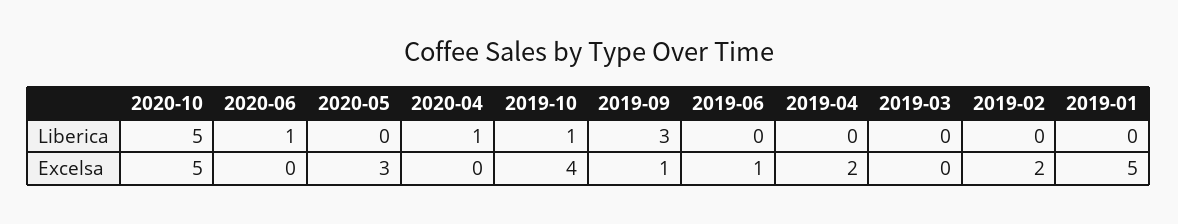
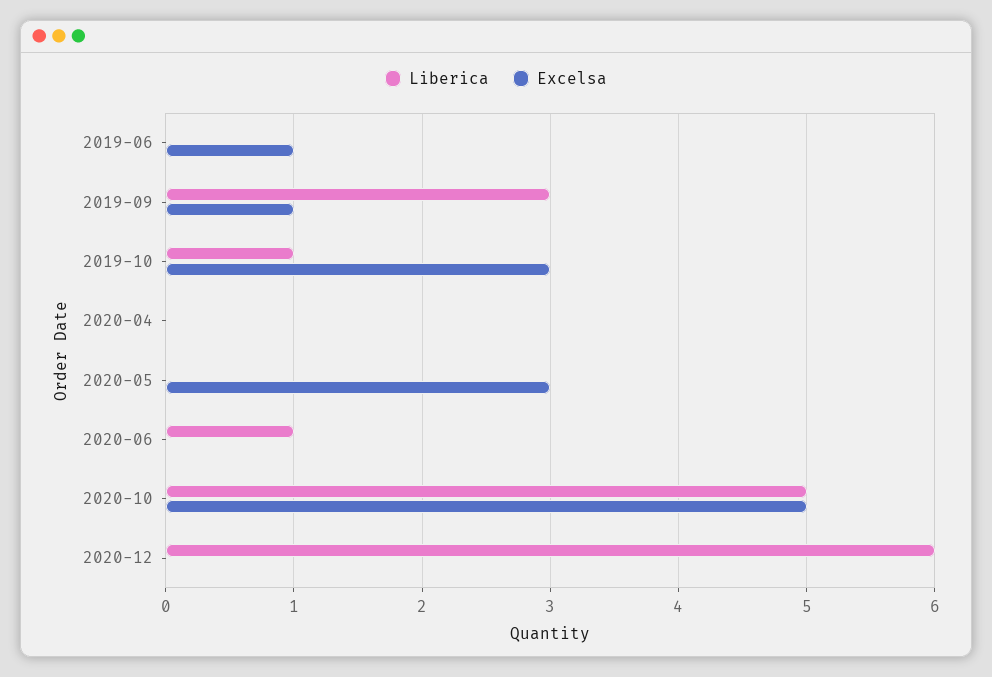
Liberica, 2020-04: 1 -> 0
Liberica, 2019-04: 0 -> none
Liberica, 2019-03: 0 -> none
Liberica, 2019-02: 0 -> none
Liberica, 2019-01: 0 -> none
Excelsa, 2019-10: 4 -> 3
Excelsa, 2019-04: 2 -> none
Excelsa, 2019-03: 0 -> none
Excelsa, 2019-02: 2 -> none
Excelsa, 2019-01: 5 -> none
Liberica, 2020-12: none -> 6
Excelsa, 2020-12: none -> 0

